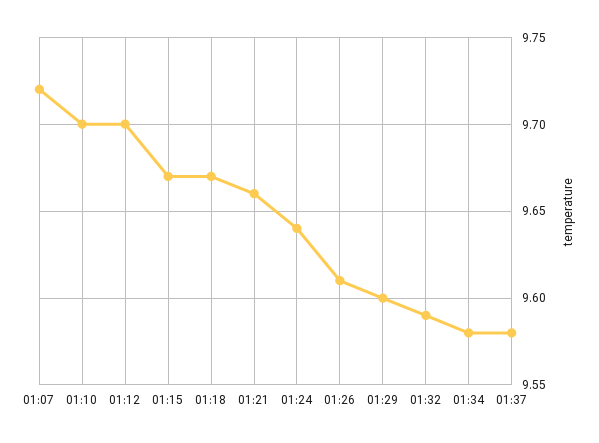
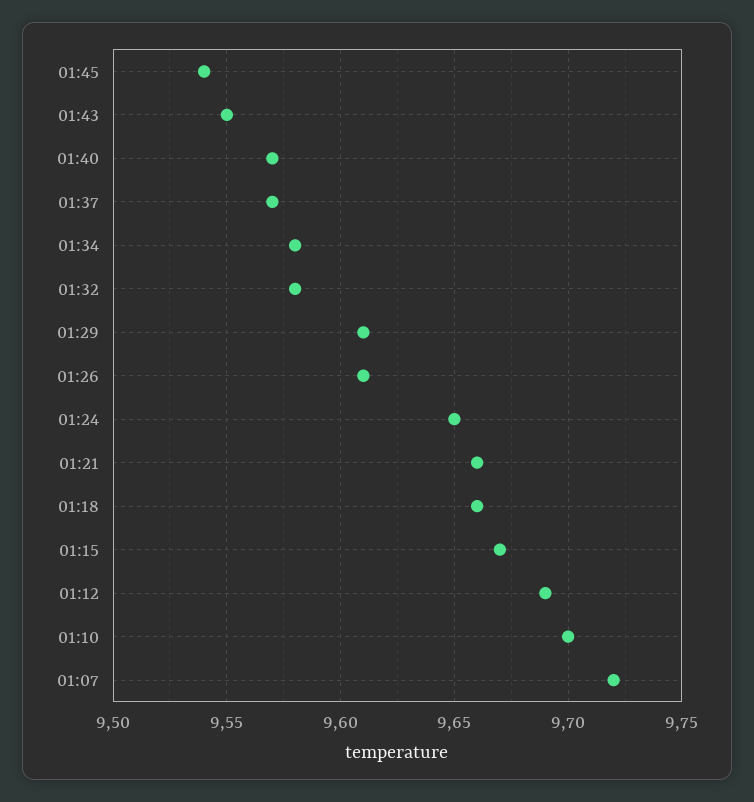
01:12: 9.7 -> 9.69
01:18: 9.67 -> 9.66
01:24: 9.64 -> 9.65
01:29: 9.6 -> 9.61
01:32: 9.59 -> 9.58
01:37: 9.58 -> 9.57
01:45: none -> 9.54
01:43: none -> 9.55
01:40: none -> 9.57

